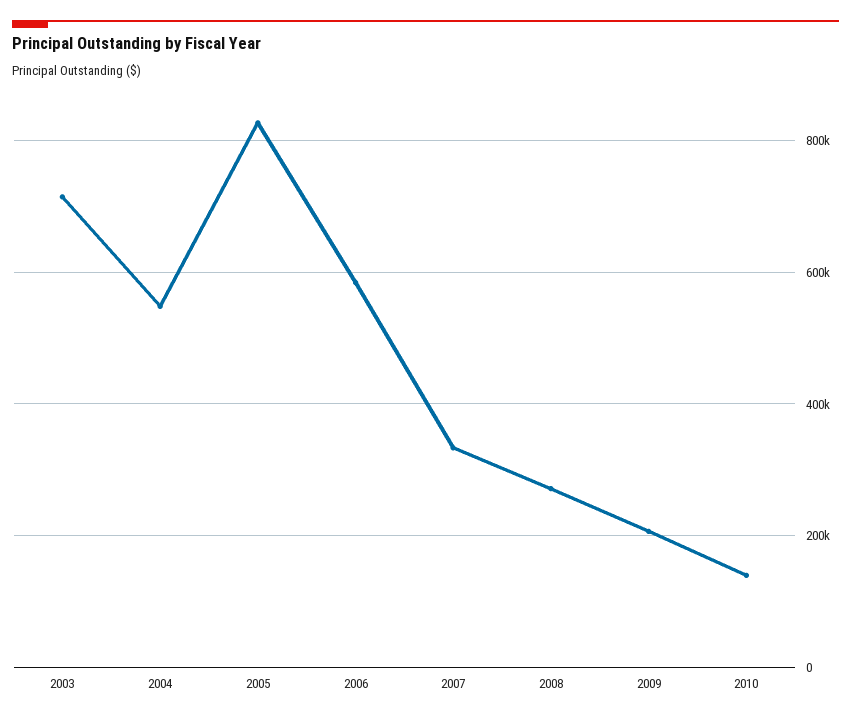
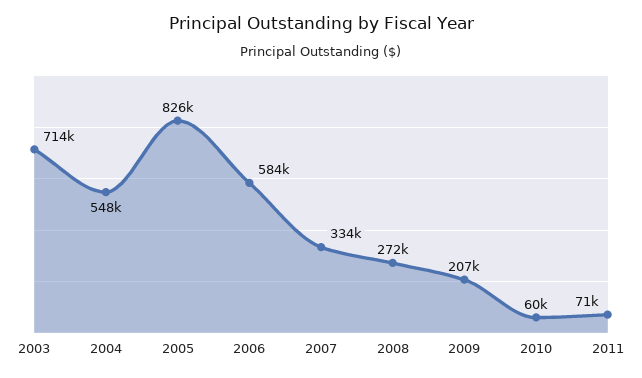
2010: 140000 -> 60000
2011: none -> 71000

